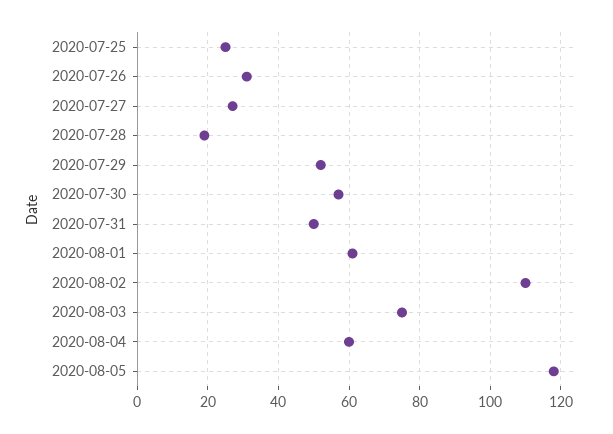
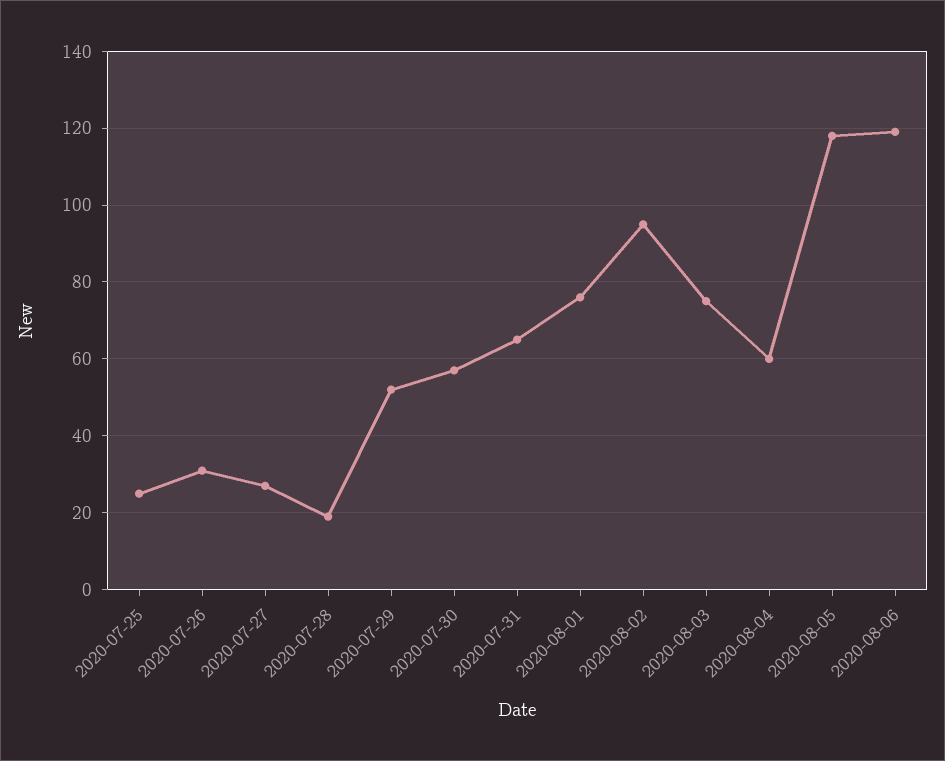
2020-07-31: 50 -> 65
2020-08-01: 60 -> 75
2020-08-02: 110 -> 95
2020-08-06: none -> 120

